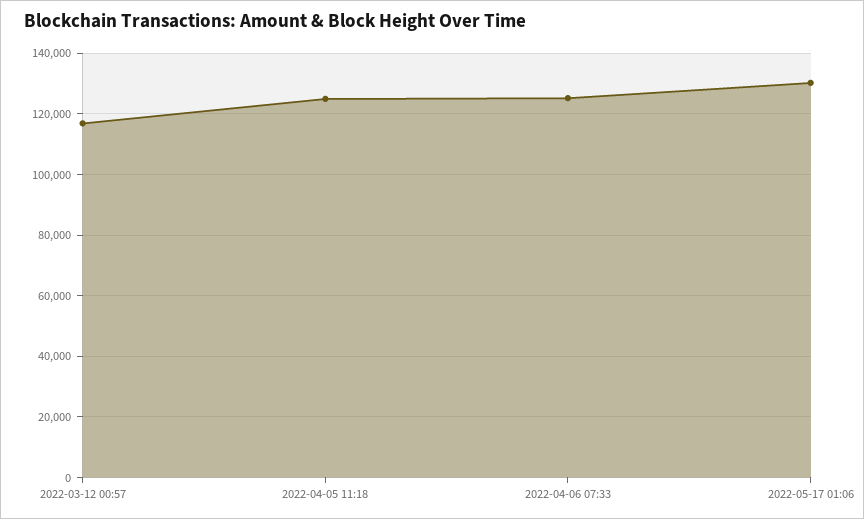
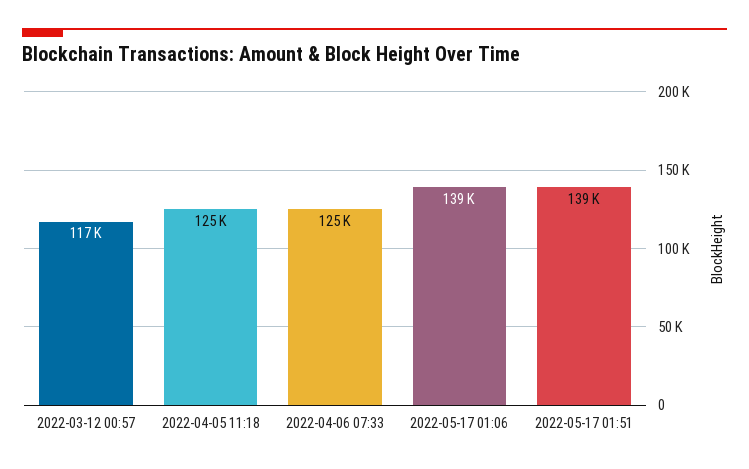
2022-05-17 01:06: 130000 -> 139000
2022-05-17 01:51: none -> 139000

